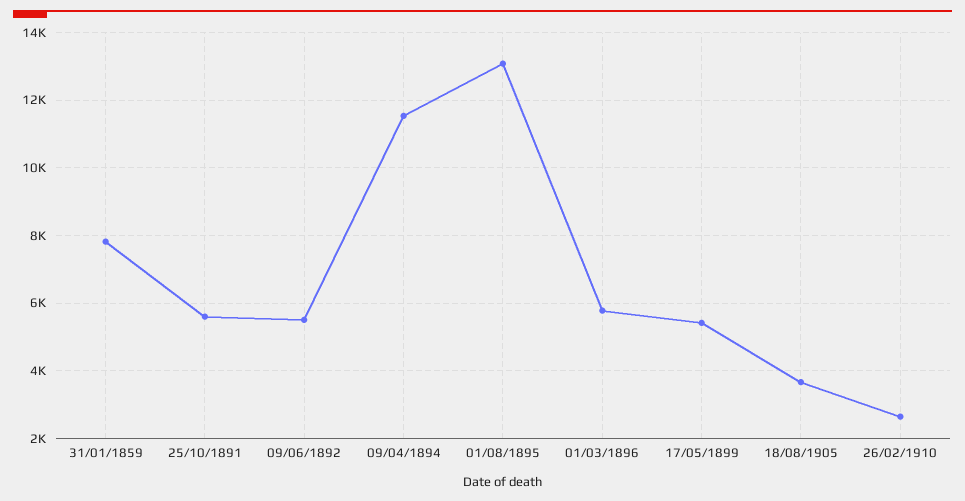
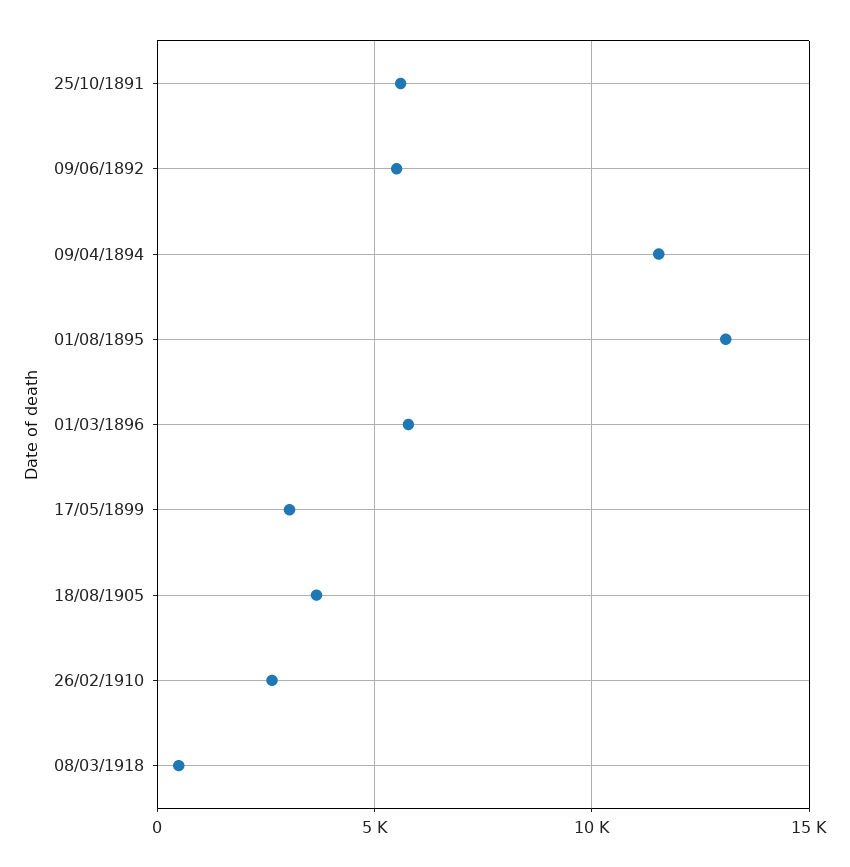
31/01/1859: 7800 -> none
17/05/1899: 5400 -> 3000
08/03/1918: none -> 500

